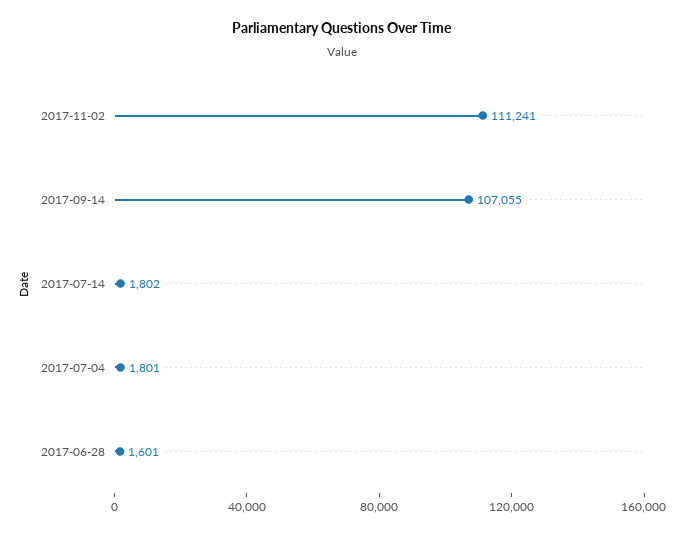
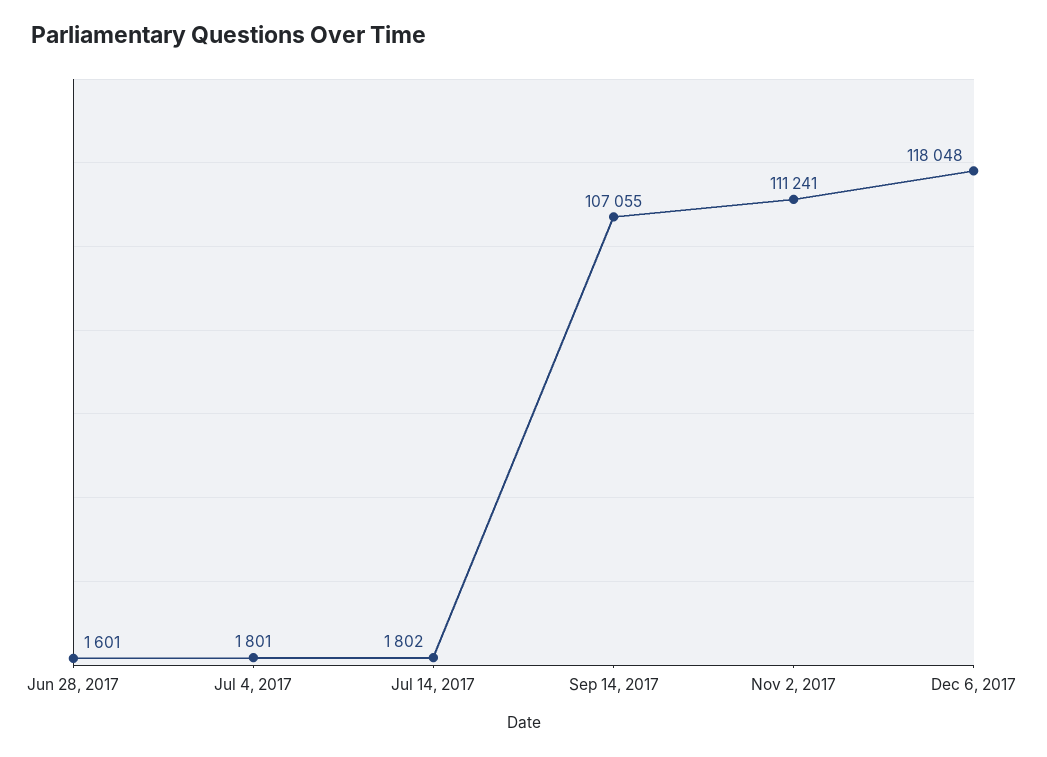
Dec 6, 2017: none -> 118048

